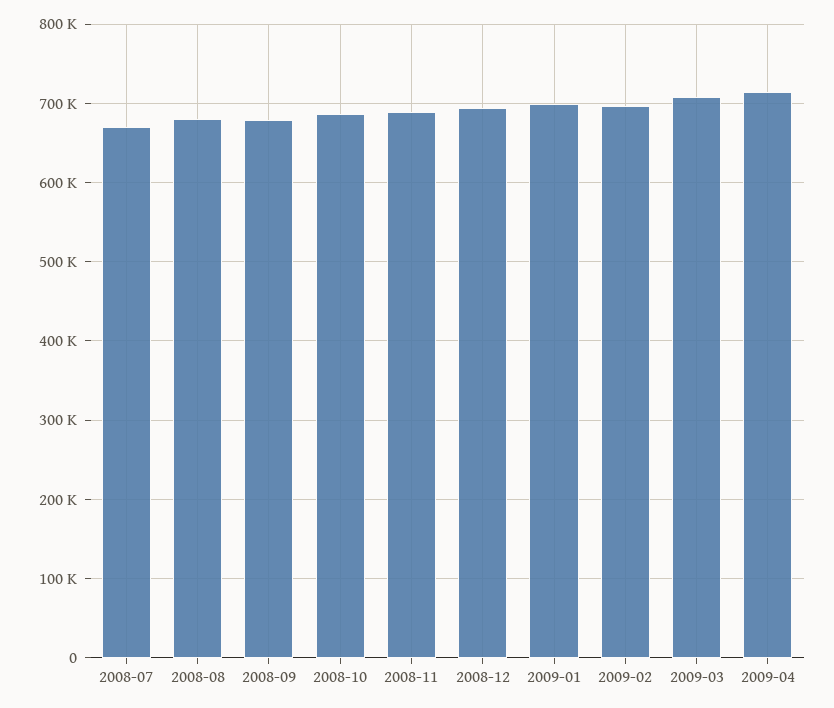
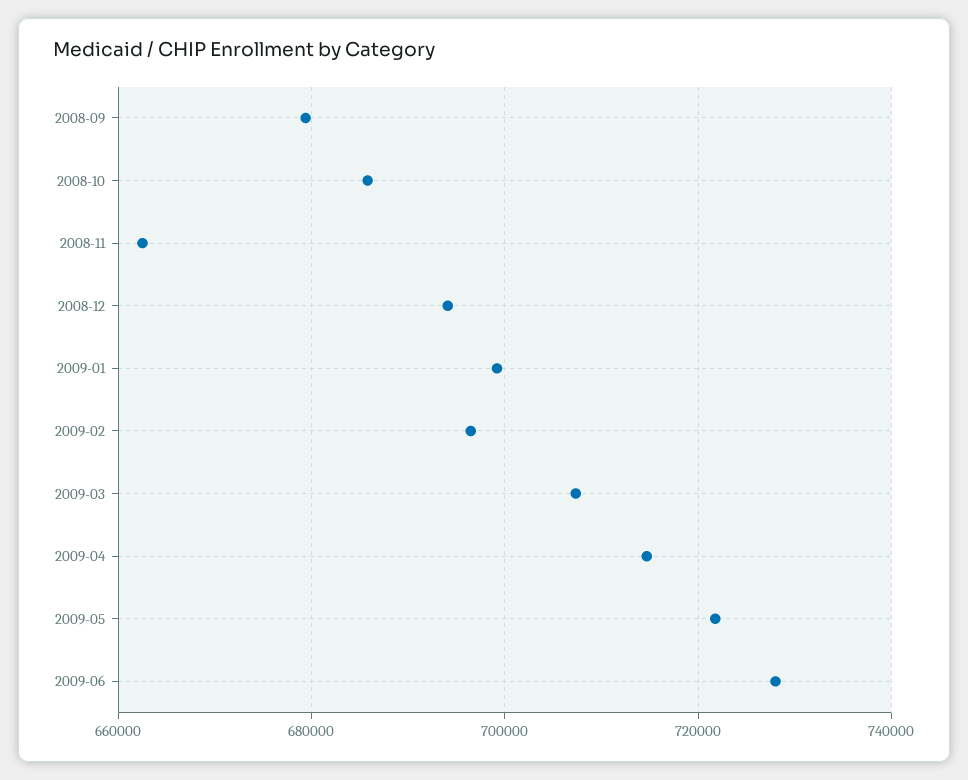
2008-07: 670000 -> none
2008-08: 680000 -> none
2008-11: 690000 -> 662000
2009-05: none -> 722000
2009-06: none -> 728000

